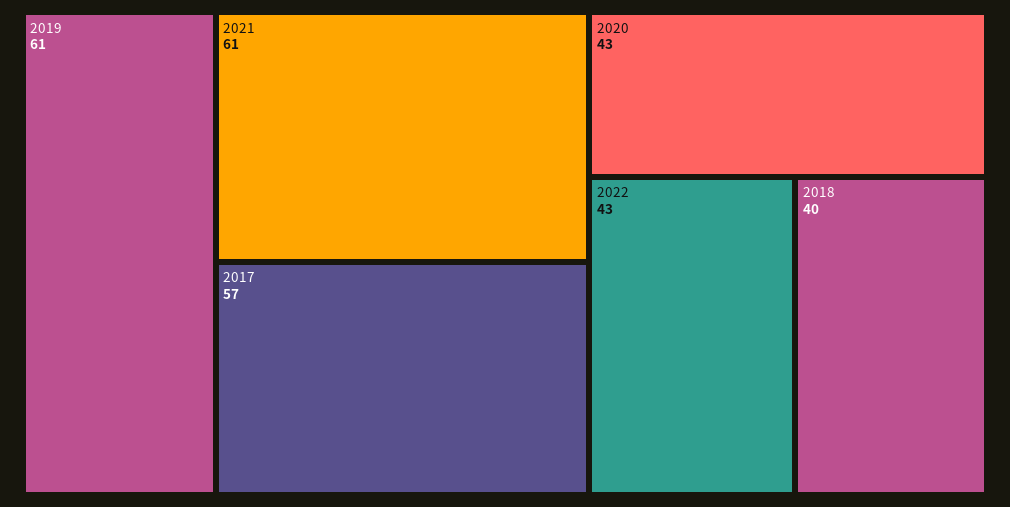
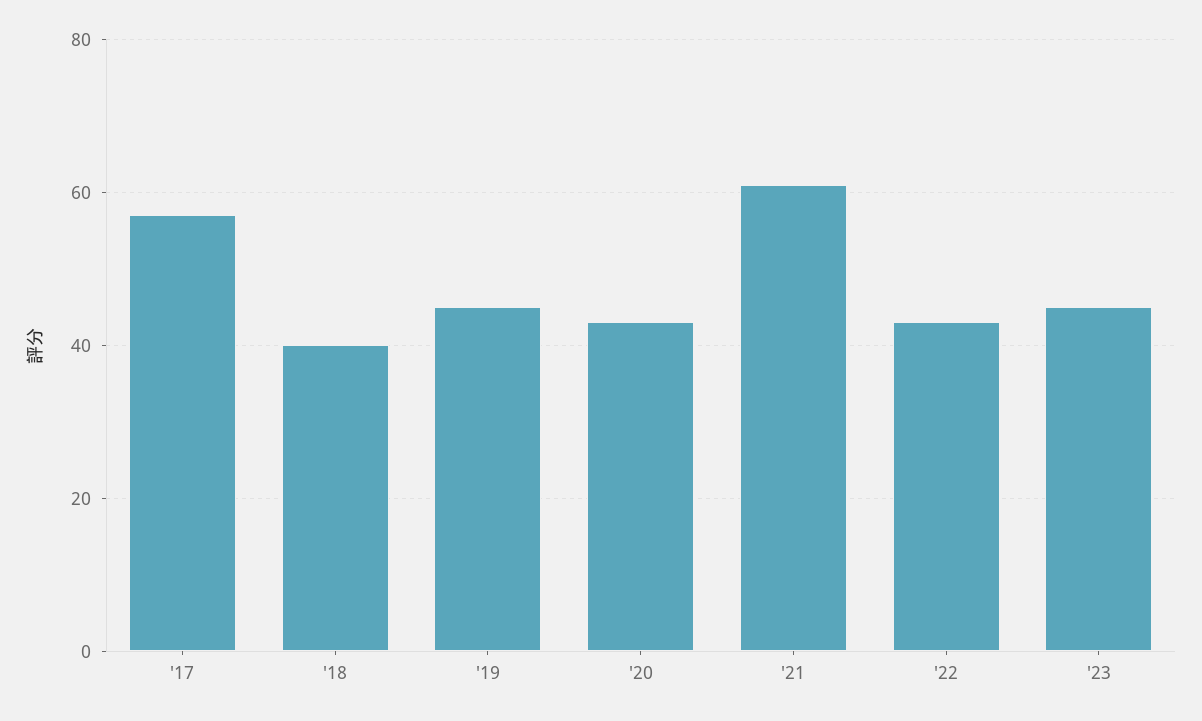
2019: 61 -> 45
'23: none -> 45

